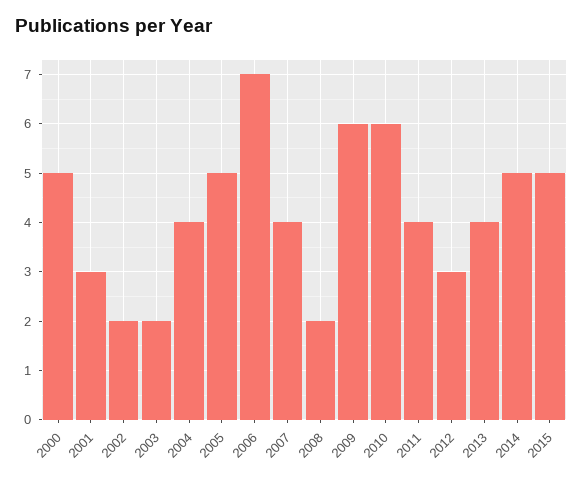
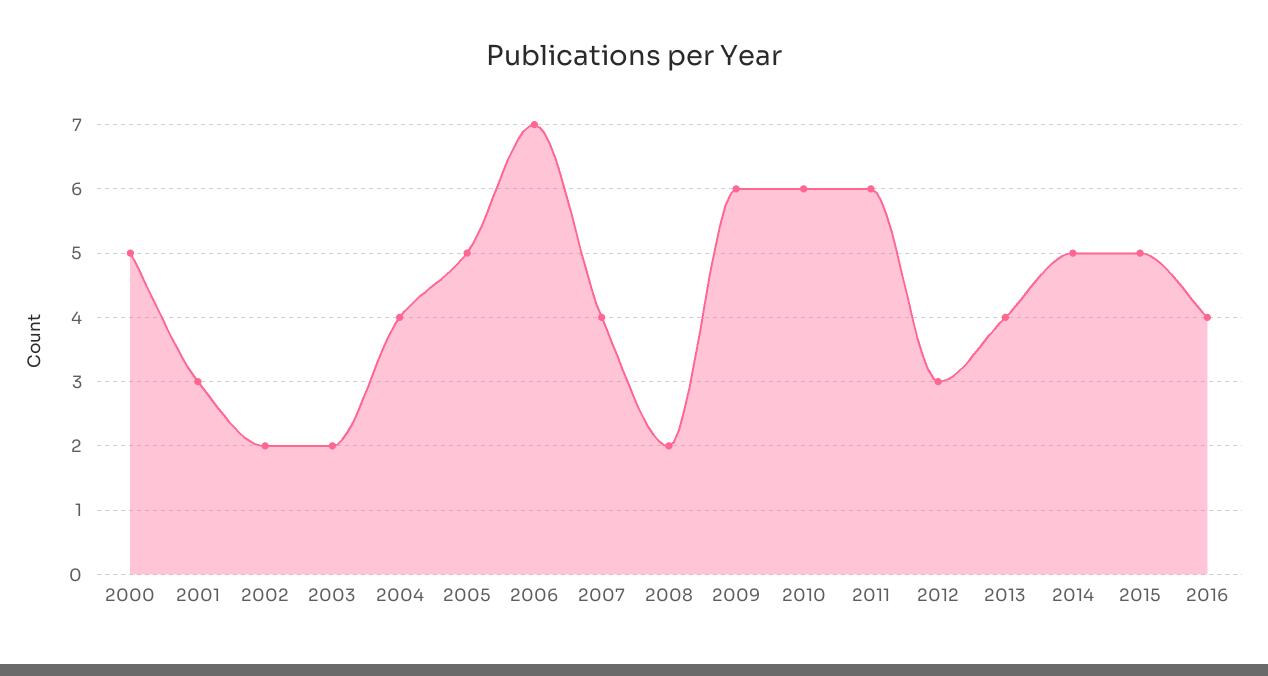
2011: 4 -> 6
2016: none -> 4

